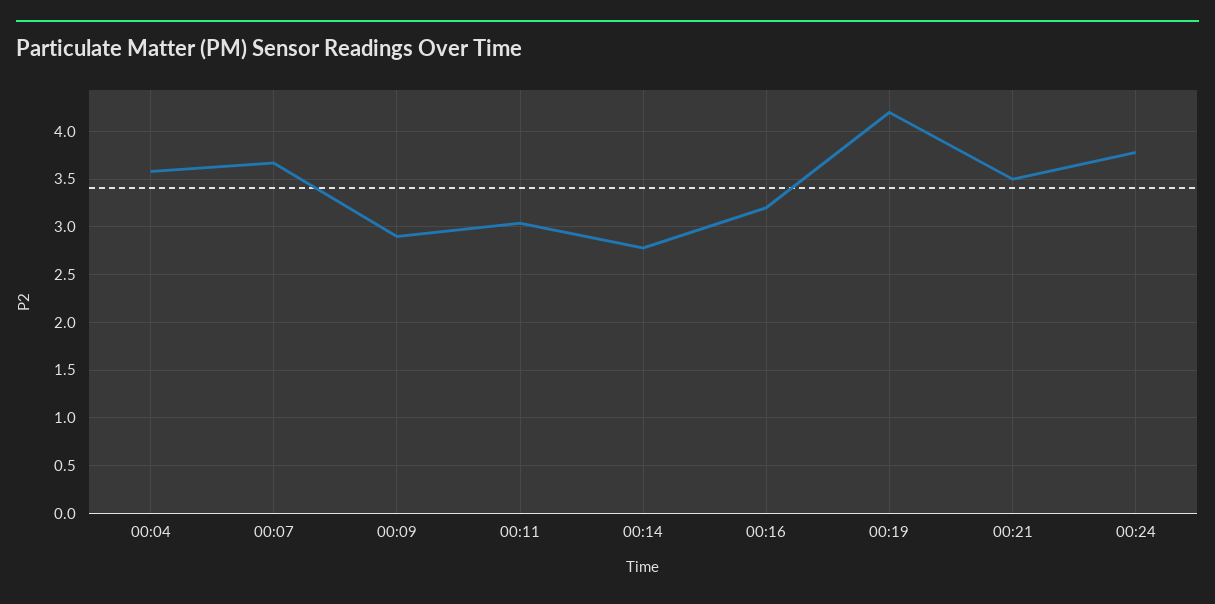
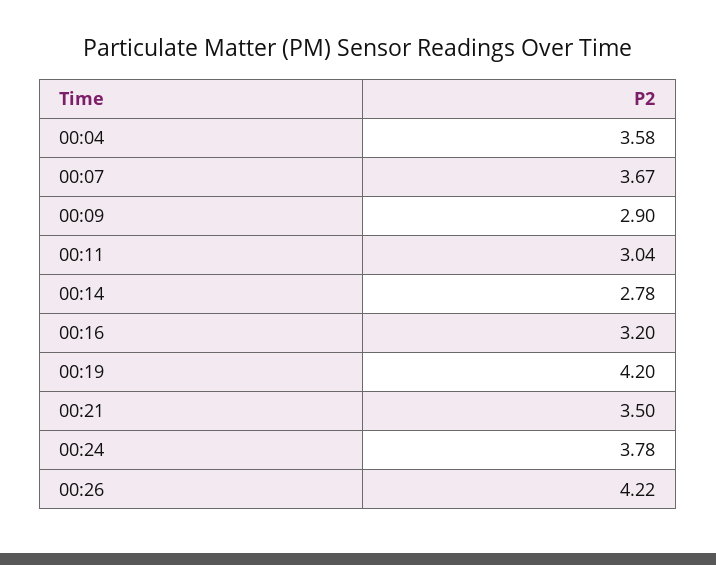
00:26: none -> 4.22

